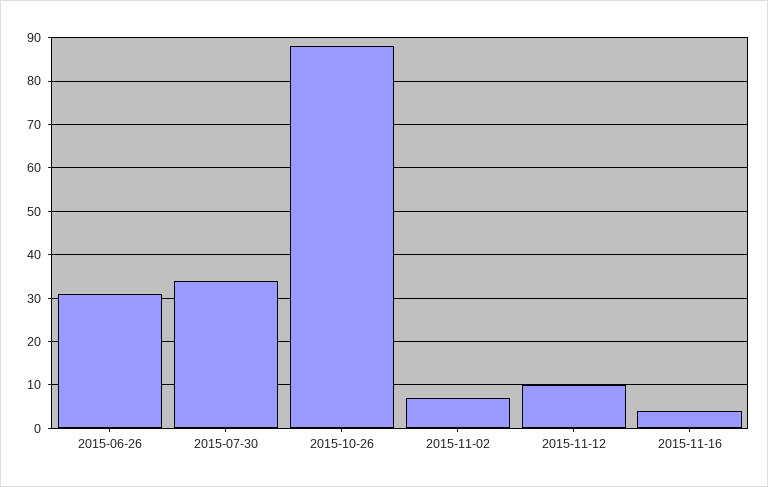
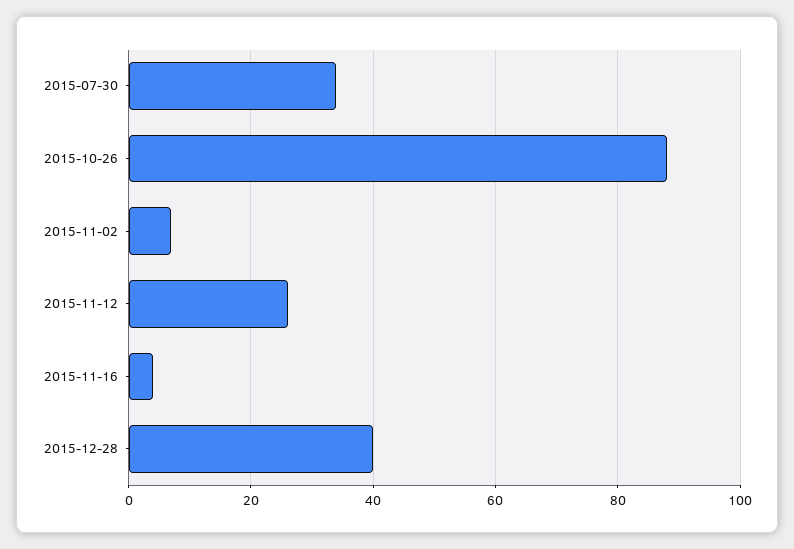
2015-06-26: 30 -> none
2015-11-12: 10 -> 25
2015-12-28: none -> 40

